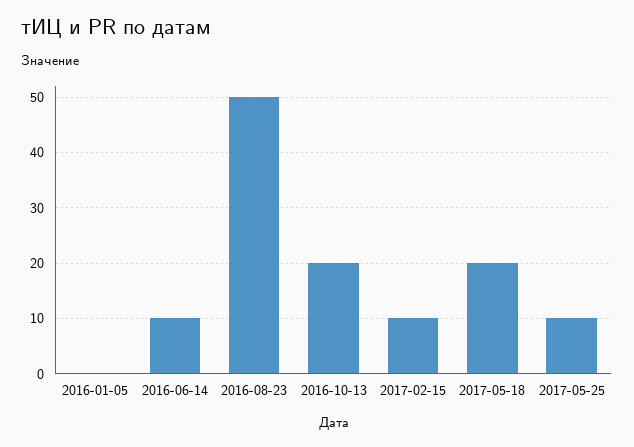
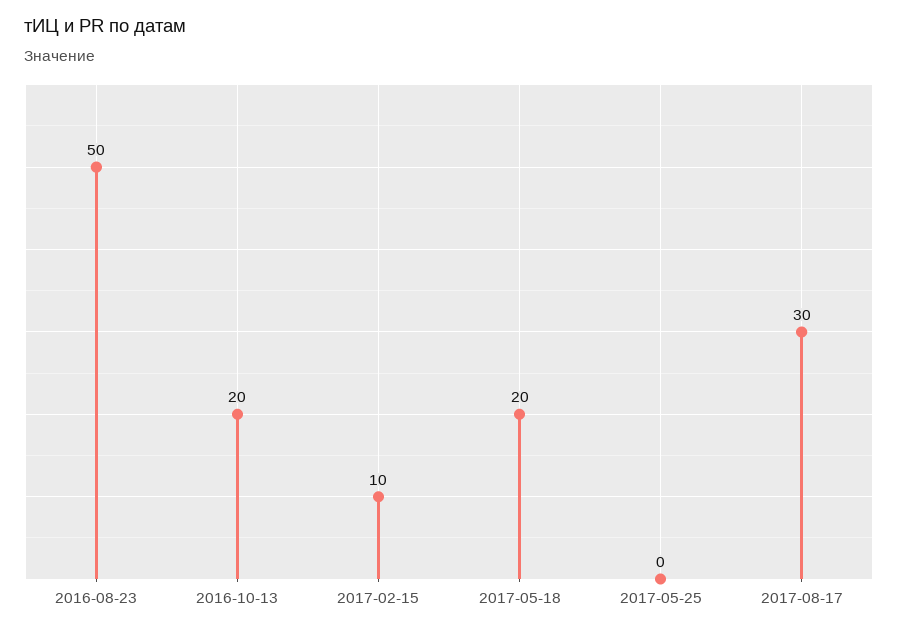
2016-01-05: 0 -> none
2016-06-14: 10 -> none
2017-05-25: 10 -> 0
2017-08-17: none -> 30

